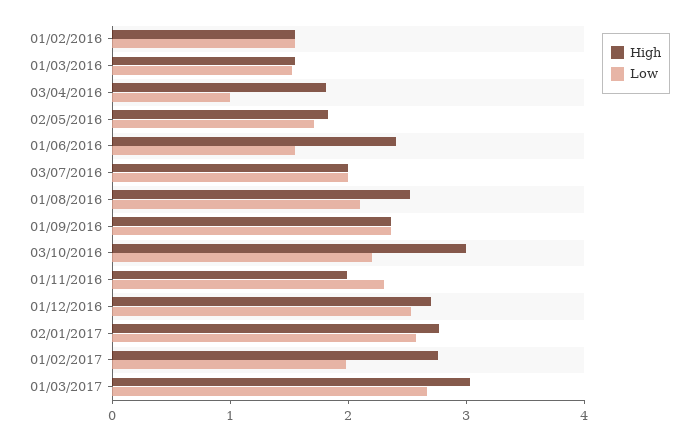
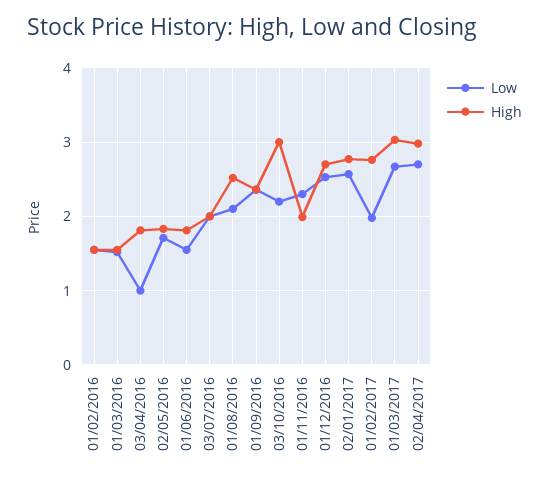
High, 01/06/2016: 2.4 -> 1.8
Low, 02/04/2017: none -> 2.7
High, 02/04/2017: none -> 3

